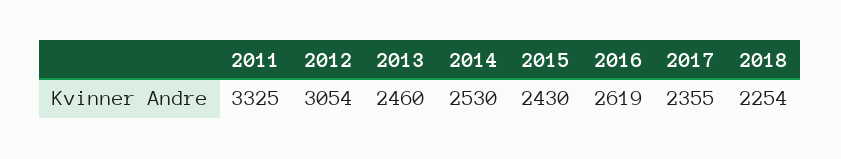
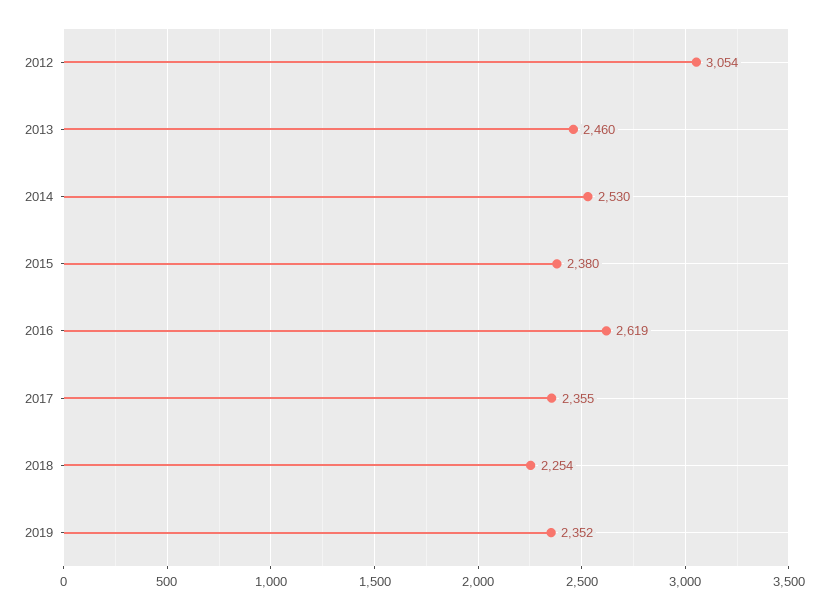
2011: 3325 -> none
2015: 2430 -> 2380
2019: none -> 2352

